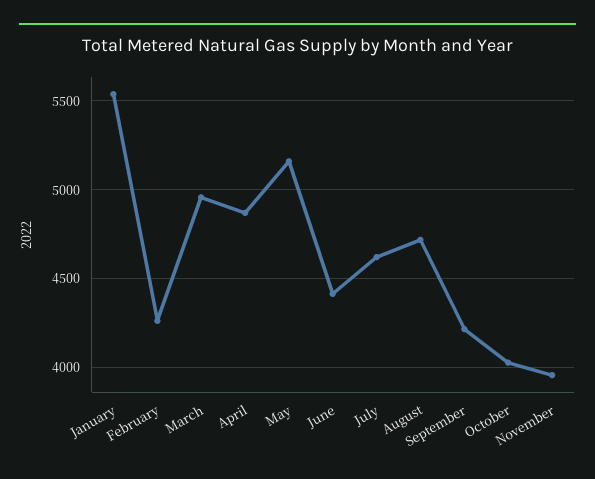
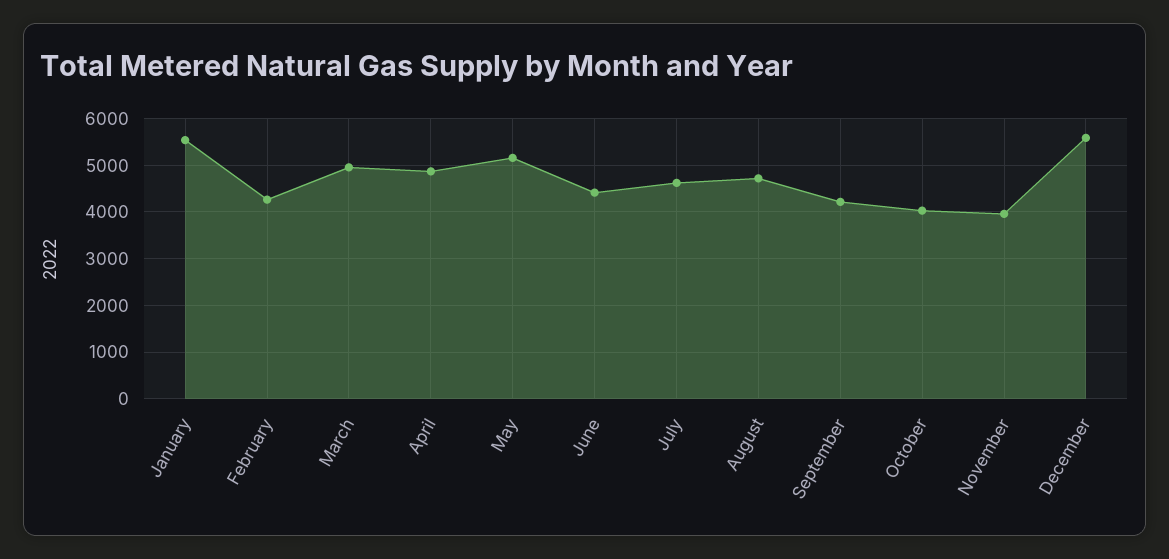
December: none -> 5600

